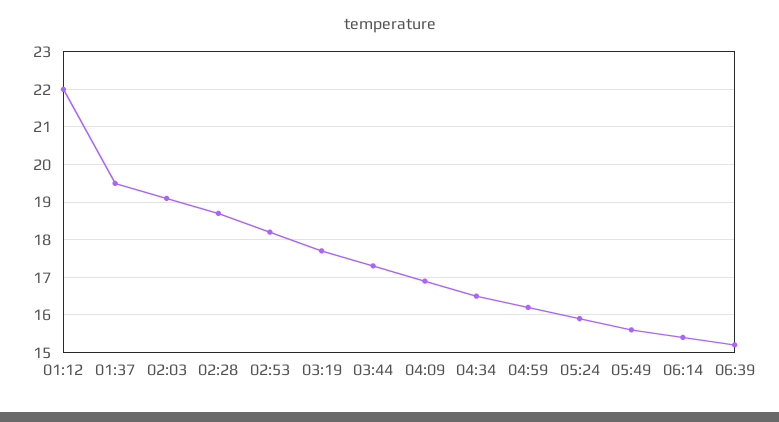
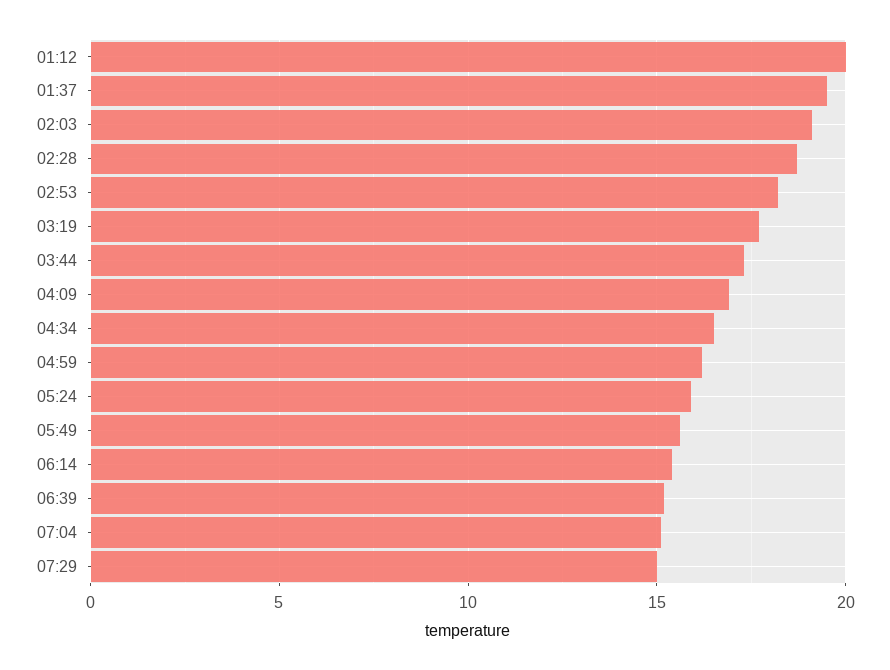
01:12: 22 -> 20
07:04: none -> 15
07:29: none -> 15

